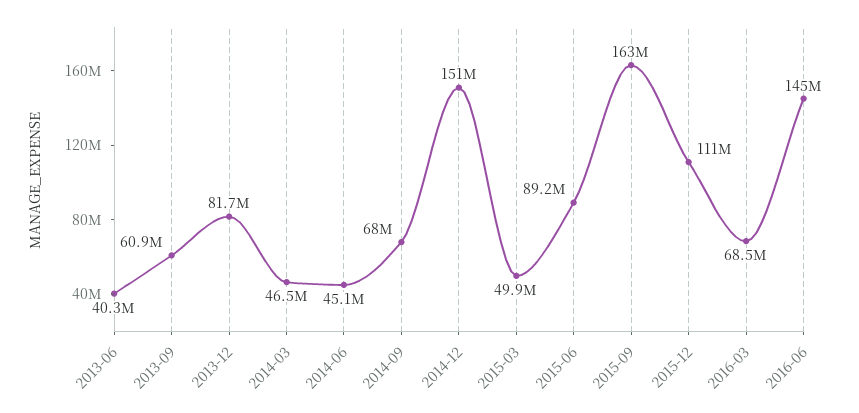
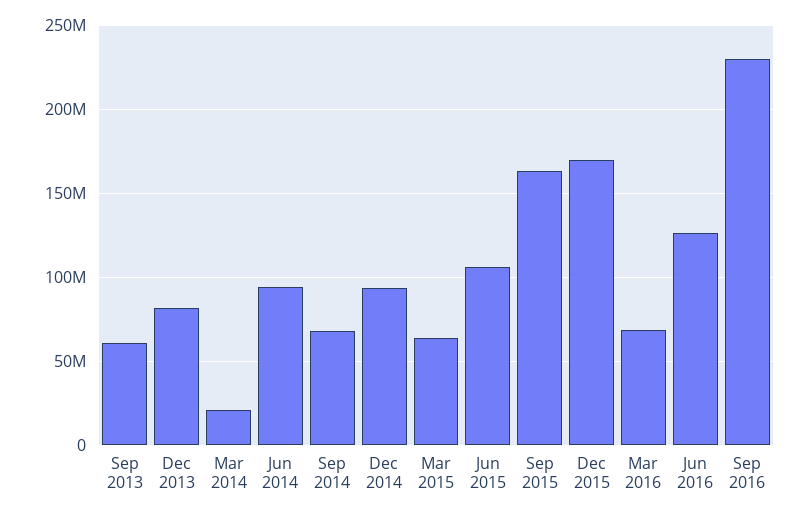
2013-06: 40300000 -> none
2014-03: 46500000 -> 20000000
2014-06: 45100000 -> 95000000
2014-12: 151000000 -> 95000000
2015-03: 49900000 -> 65000000
2015-06: 89200000 -> 105000000
2015-12: 111000000 -> 170000000
2016-06: 145000000 -> 125000000
Sep 2016: none -> 230000000

